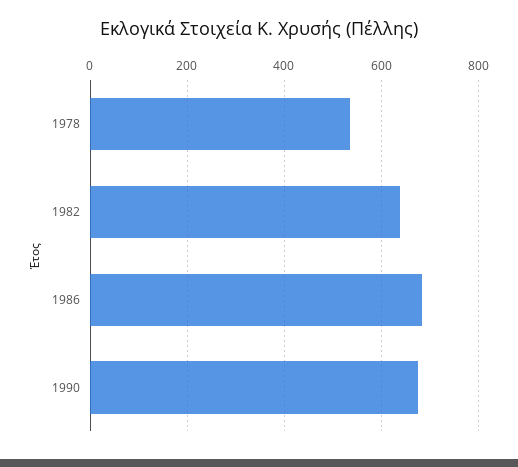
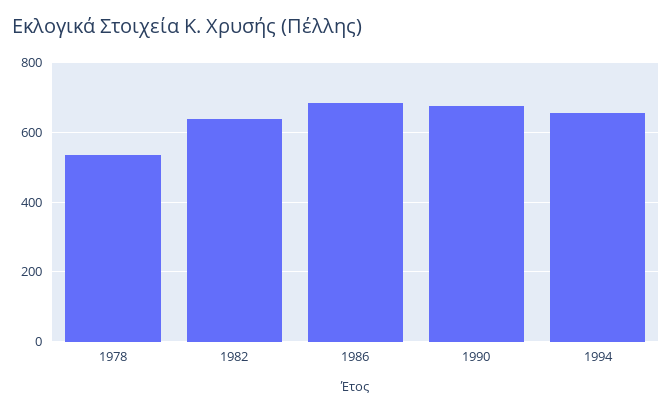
1994: none -> 660

